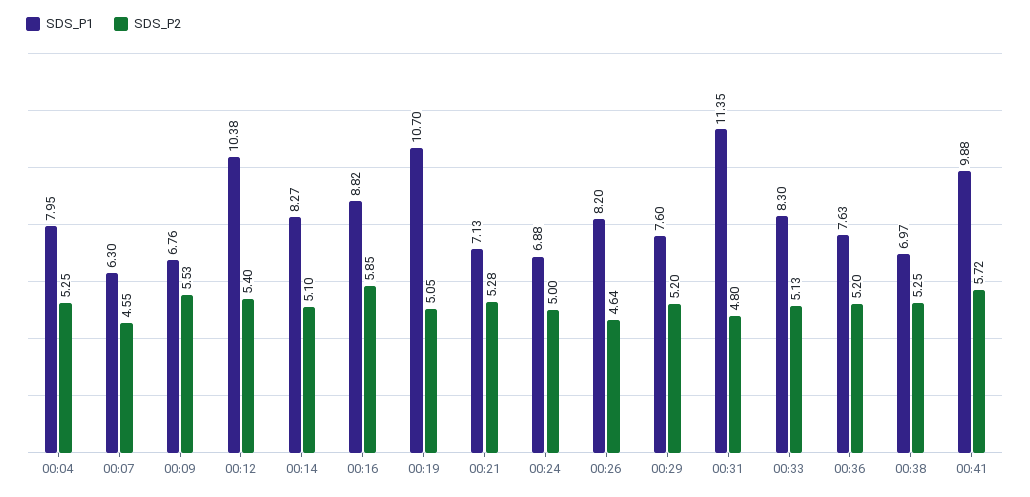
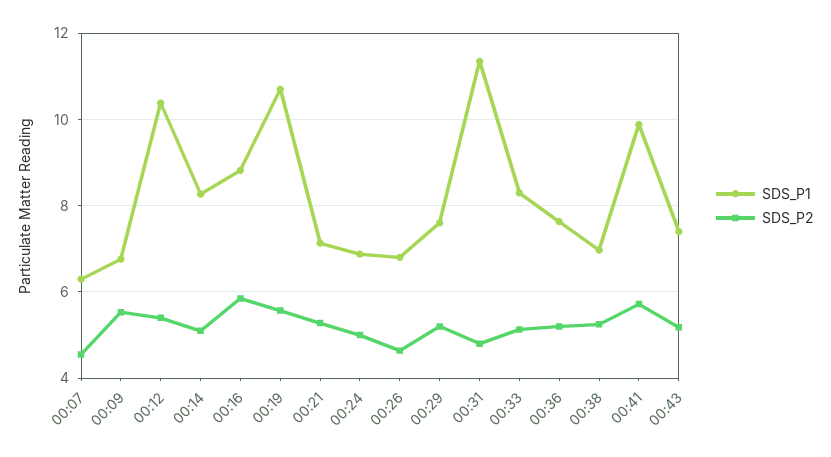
SDS_P1, 00:04: 7.95 -> none
SDS_P2, 00:04: 5.25 -> none
SDS_P2, 00:19: 5.05 -> 5.6
SDS_P1, 00:26: 8.2 -> 6.8
SDS_P1, 00:43: none -> 7.4
SDS_P2, 00:43: none -> 5.2

